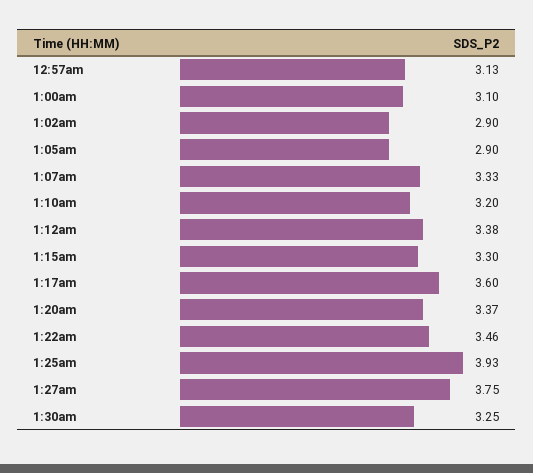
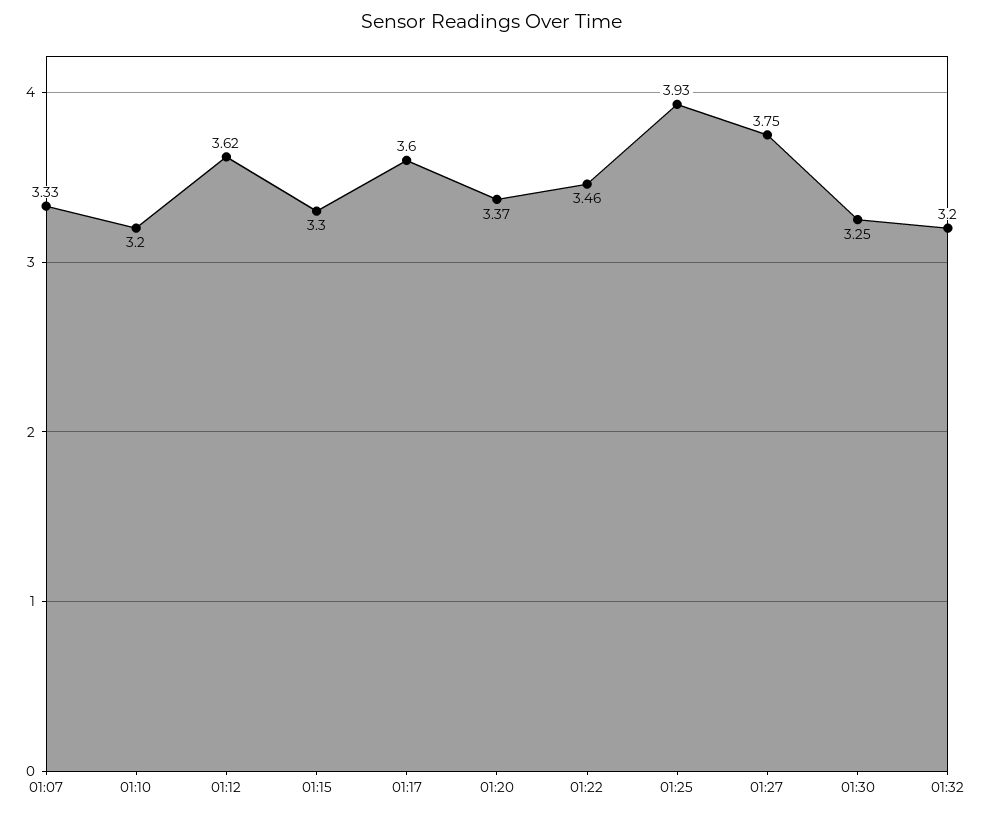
12:57am: 3.13 -> none
1:00am: 3.1 -> none
1:02am: 2.9 -> none
1:05am: 2.9 -> none
1:12am: 3.38 -> 3.62
01:32: none -> 3.2

